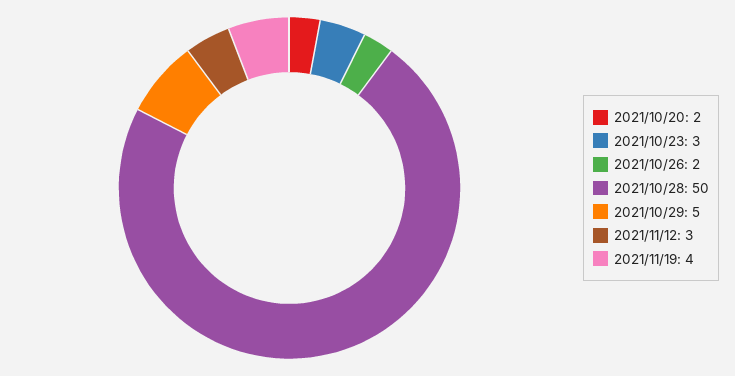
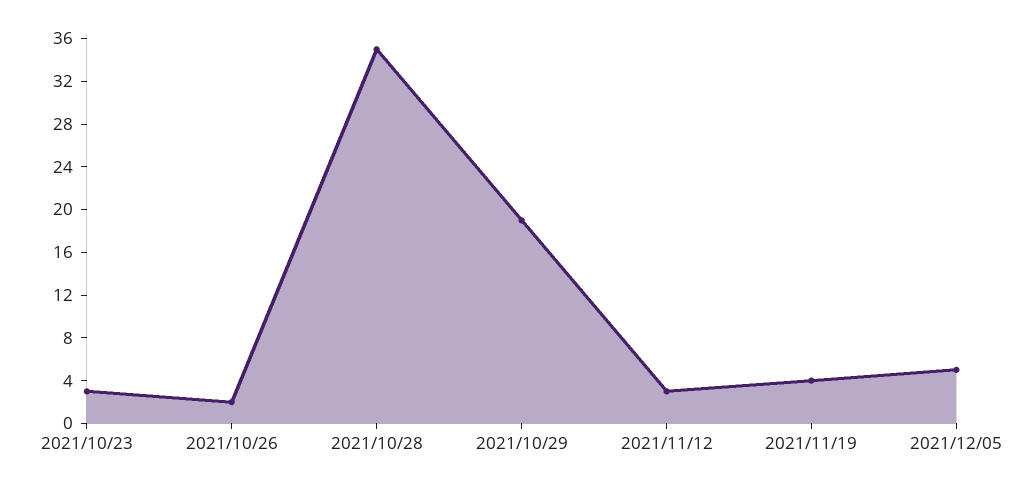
2021/10/20: 2 -> none
2021/10/28: 50 -> 35
2021/10/29: 5 -> 19
2021/12/05: none -> 5

